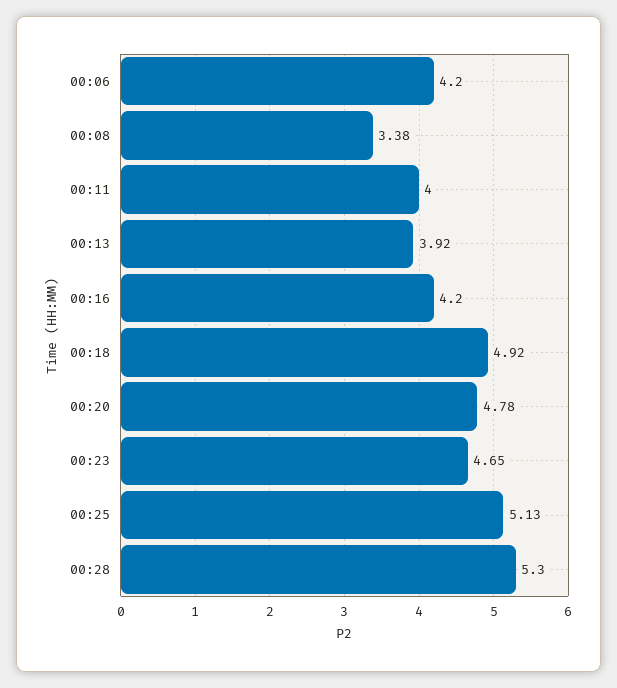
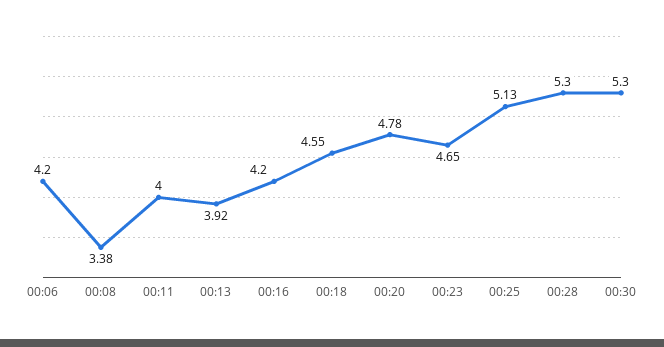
00:18: 4.92 -> 4.55
00:30: none -> 5.3

